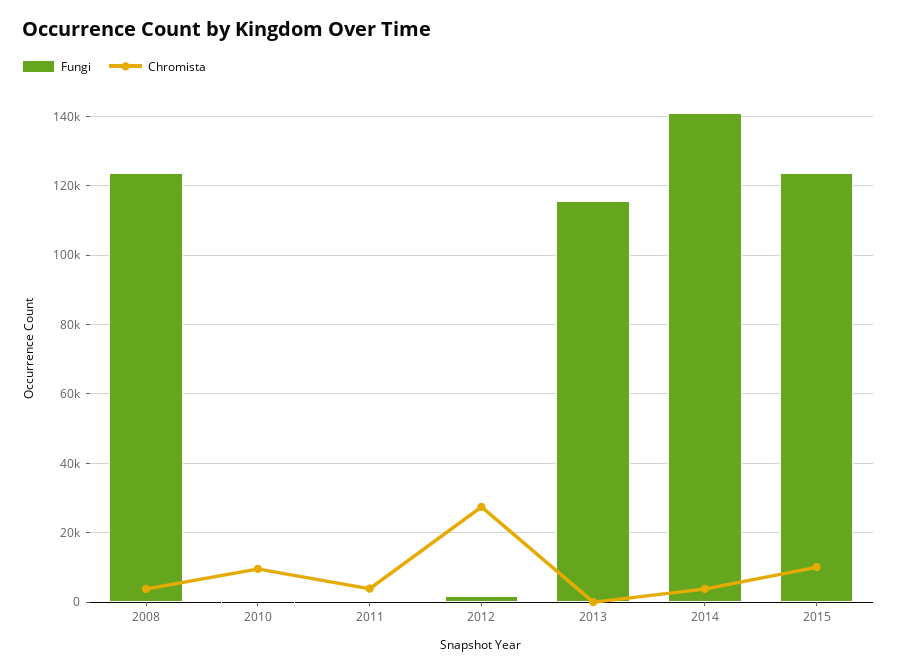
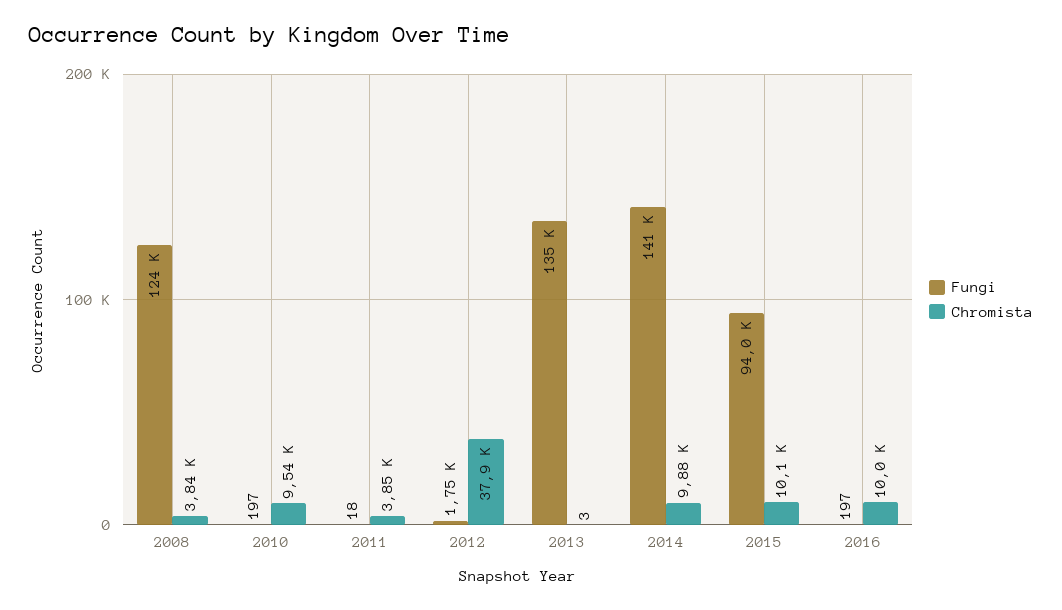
Chromista, 2012: 28000 -> 37900
Fungi, 2013: 116000 -> 135000
Chromista, 2014: 4000 -> 9880
Fungi, 2015: 124000 -> 94000
Fungi, 2016: none -> 197
Chromista, 2016: none -> 10000

